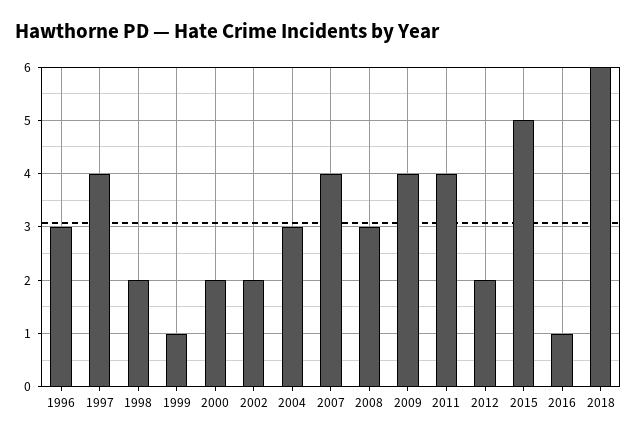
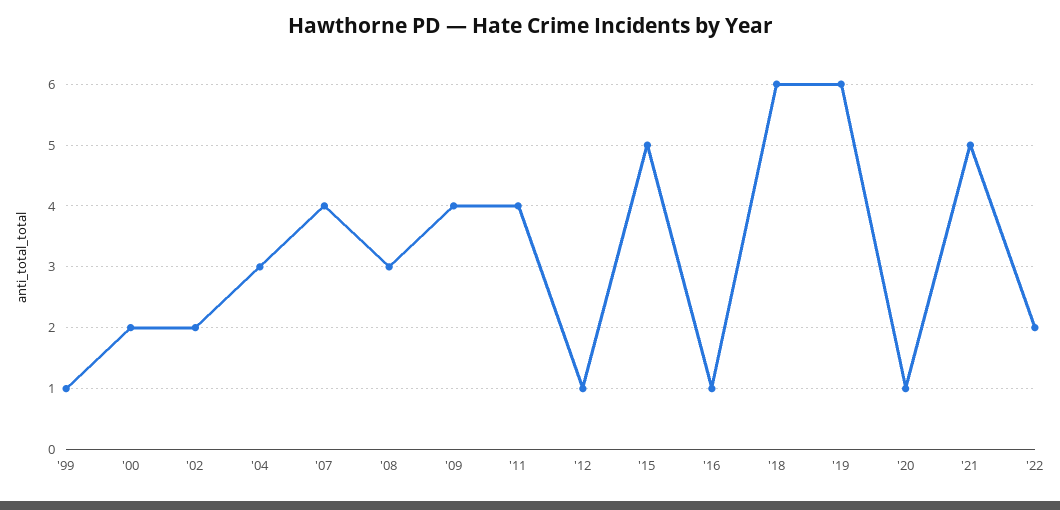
1996: 3 -> none
1997: 4 -> none
1998: 2 -> none
2012: 2 -> 1
'19: none -> 6
'20: none -> 1
'21: none -> 5
'22: none -> 2

